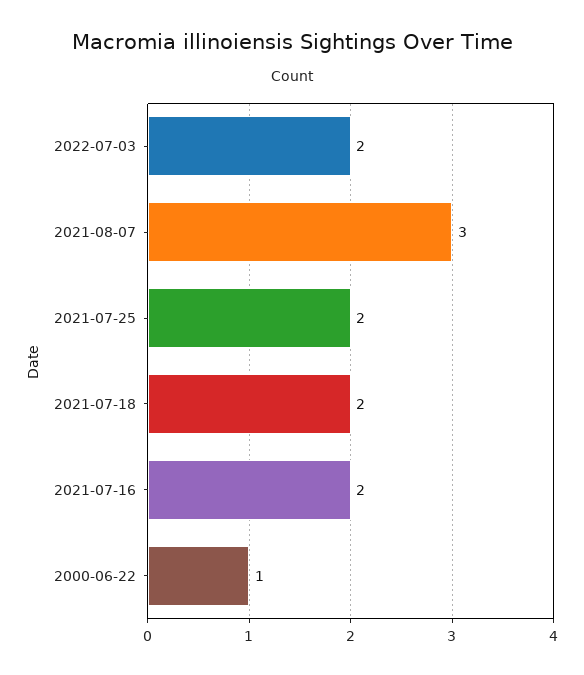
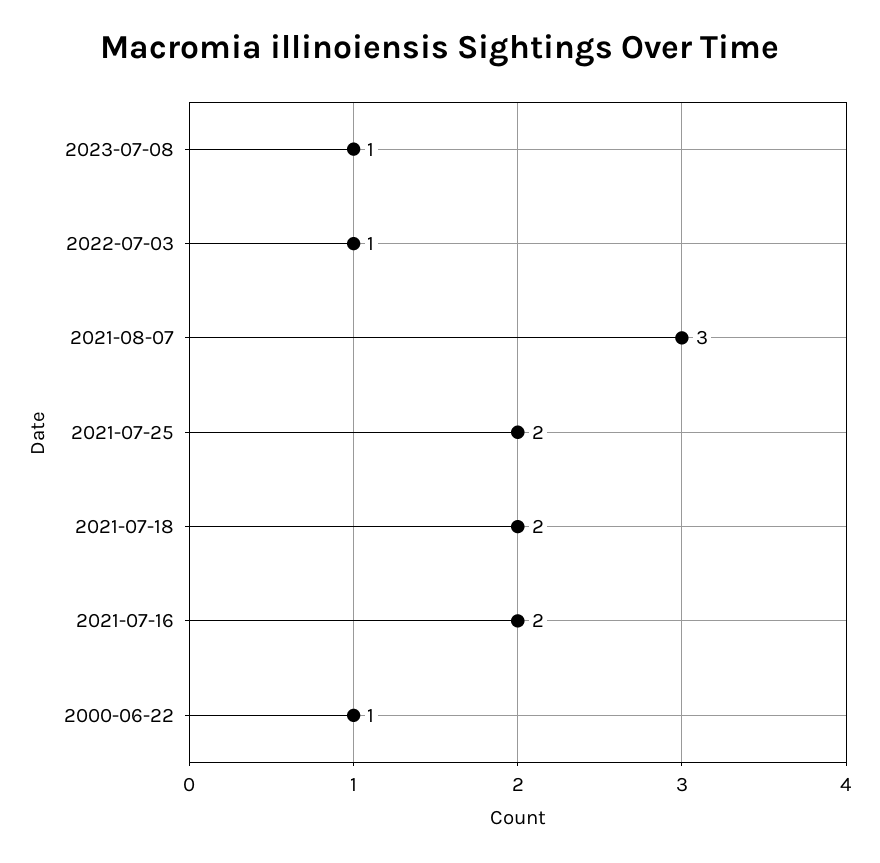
2022-07-03: 2 -> 1
2023-07-08: none -> 1

